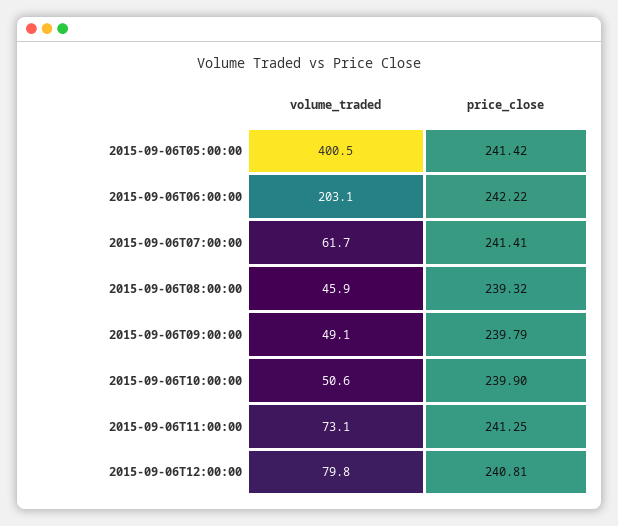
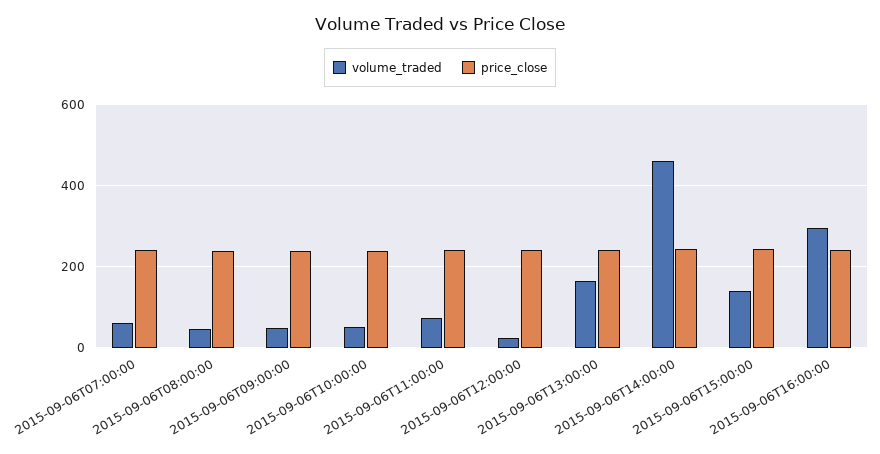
volume_traded, 2015-09-06T05:00:00: 400.5 -> none
price_close, 2015-09-06T05:00:00: 241.42 -> none
volume_traded, 2015-09-06T06:00:00: 203.1 -> none
price_close, 2015-09-06T06:00:00: 242.22 -> none
volume_traded, 2015-09-06T12:00:00: 79.8 -> 20
volume_traded, 2015-09-06T13:00:00: none -> 160
price_close, 2015-09-06T13:00:00: none -> 240
volume_traded, 2015-09-06T14:00:00: none -> 460
price_close, 2015-09-06T14:00:00: none -> 240
volume_traded, 2015-09-06T15:00:00: none -> 140
price_close, 2015-09-06T15:00:00: none -> 240
volume_traded, 2015-09-06T16:00:00: none -> 300
price_close, 2015-09-06T16:00:00: none -> 240

